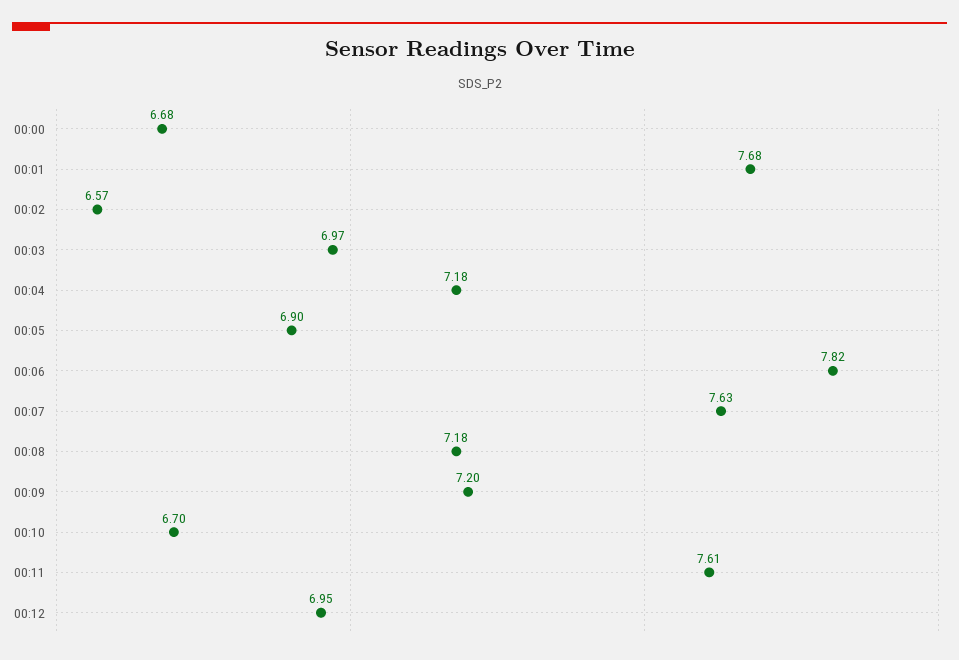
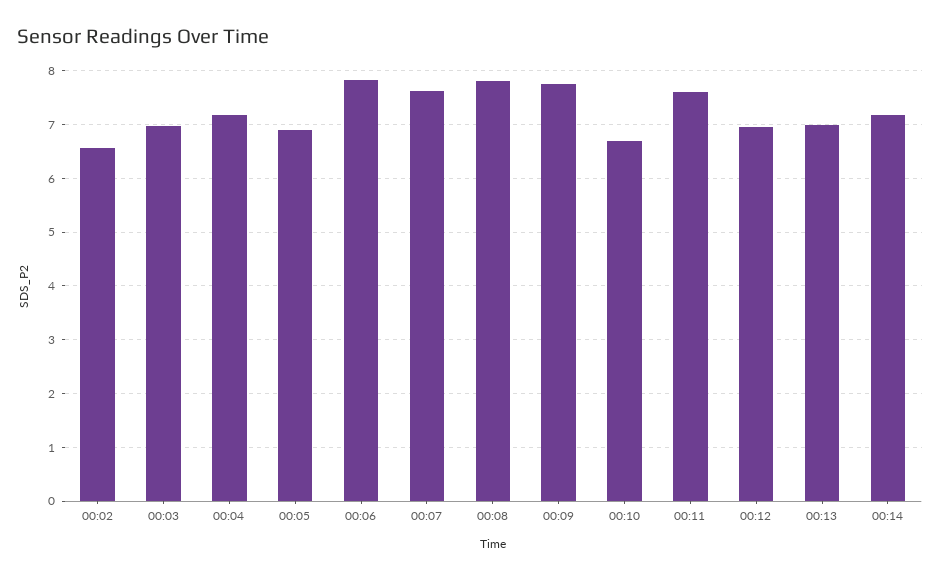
00:00: 6.68 -> none
00:01: 7.68 -> none
00:08: 7.18 -> 7.8
00:09: 7.2 -> 7.8
00:13: none -> 7
00:14: none -> 7.2

